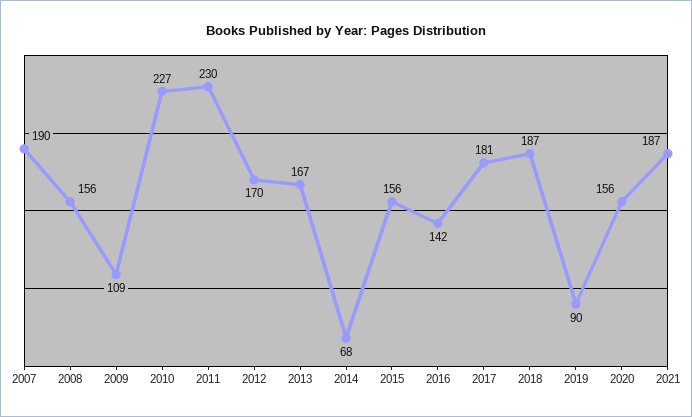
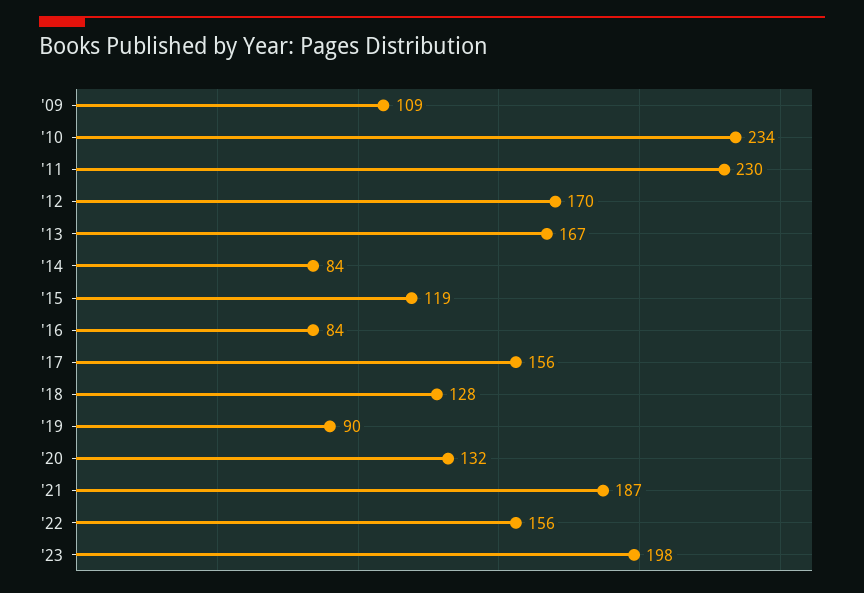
2007: 190 -> none
2008: 156 -> none
2010: 227 -> 234
2014: 68 -> 84
2015: 156 -> 119
2016: 142 -> 84
2017: 181 -> 156
2018: 187 -> 128
2020: 156 -> 132
'22: none -> 156
'23: none -> 198

